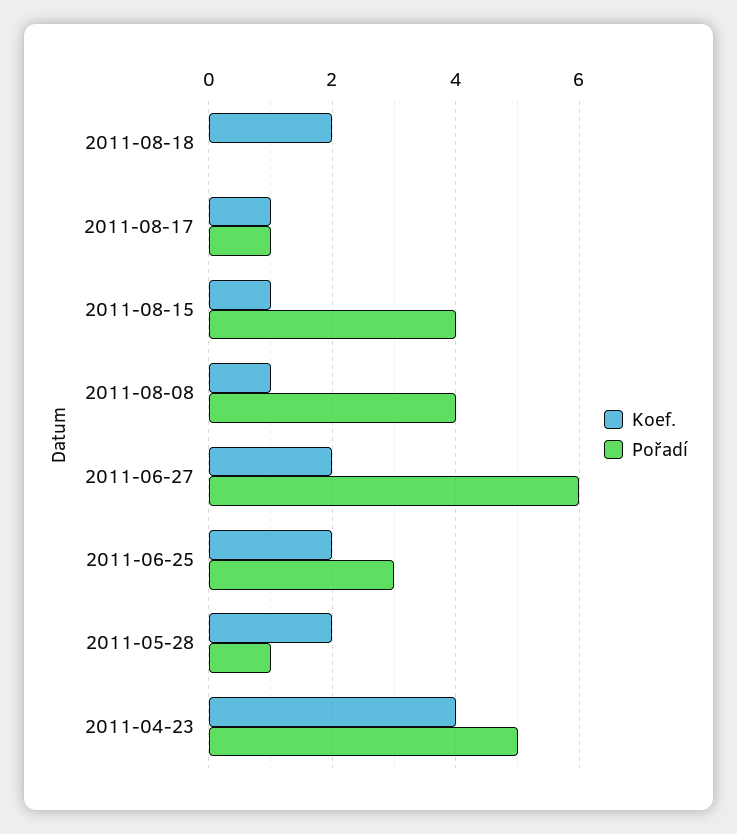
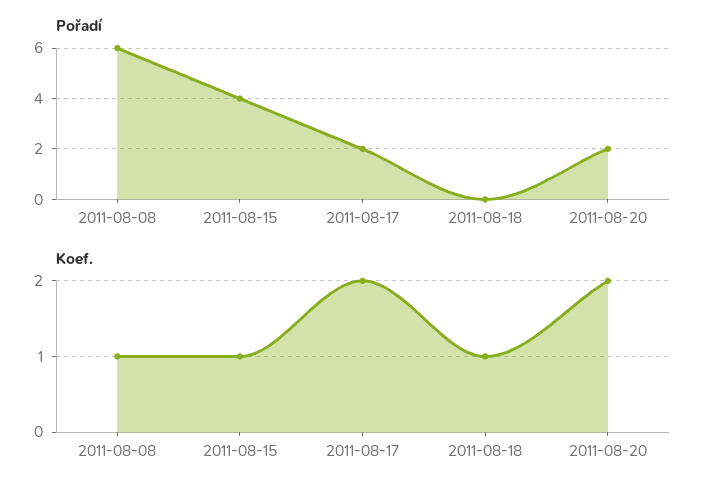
Koef., 2011-08-18: 2 -> 1
Koef., 2011-08-17: 1 -> 2
Pořadí, 2011-08-17: 1 -> 2
Pořadí, 2011-08-08: 4 -> 6
Koef., 2011-06-27: 2 -> none
Pořadí, 2011-06-27: 6 -> none
Koef., 2011-06-25: 2 -> none
Pořadí, 2011-06-25: 3 -> none
Koef., 2011-05-28: 2 -> none
Pořadí, 2011-05-28: 1 -> none
Koef., 2011-04-23: 4 -> none
Pořadí, 2011-04-23: 5 -> none
Pořadí, 2011-08-20: none -> 2
Koef., 2011-08-20: none -> 2

